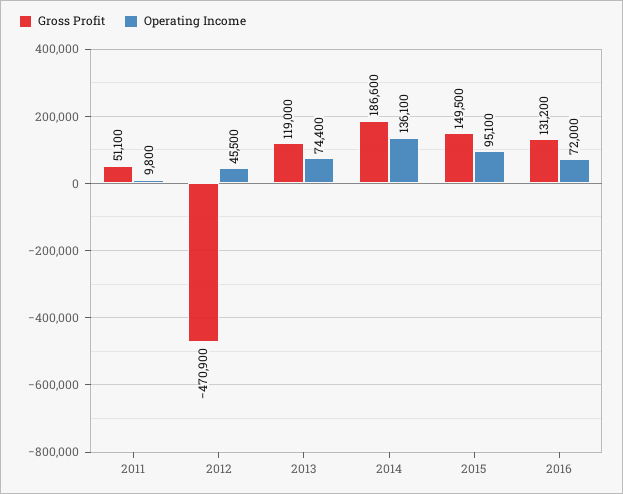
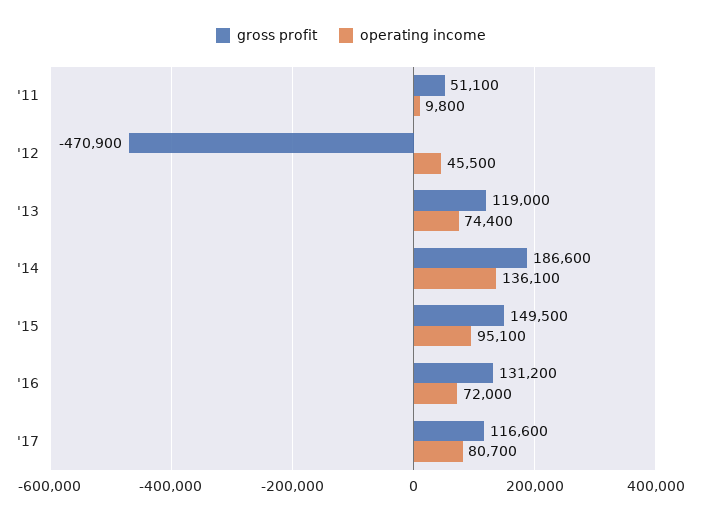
Gross Profit, '17: none -> 116600
Operating Income, '17: none -> 80700

